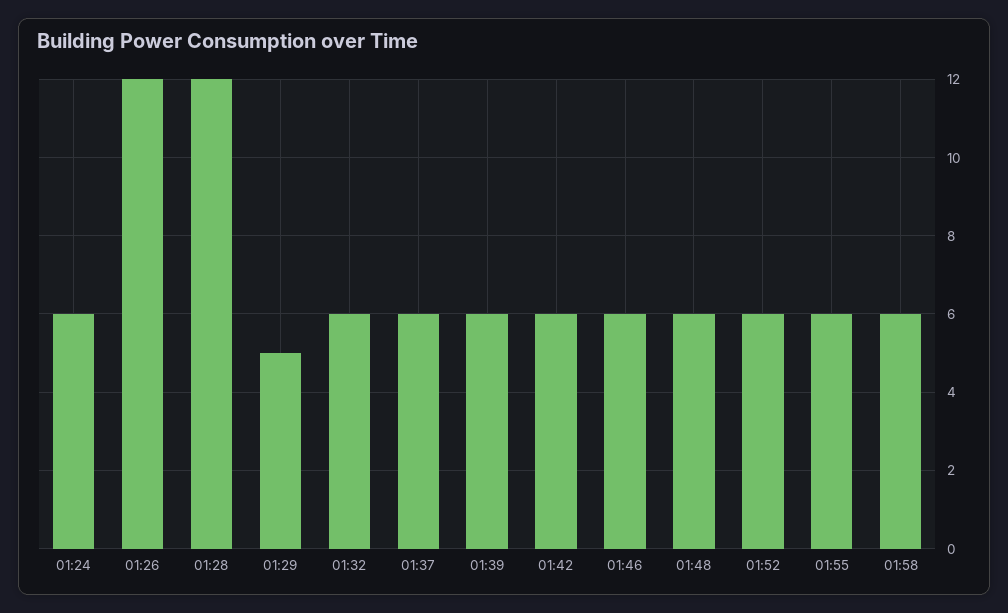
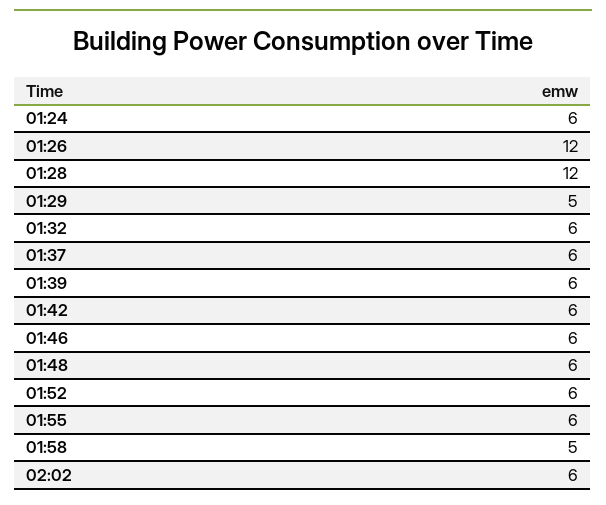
01:58: 6 -> 5
02:02: none -> 6

